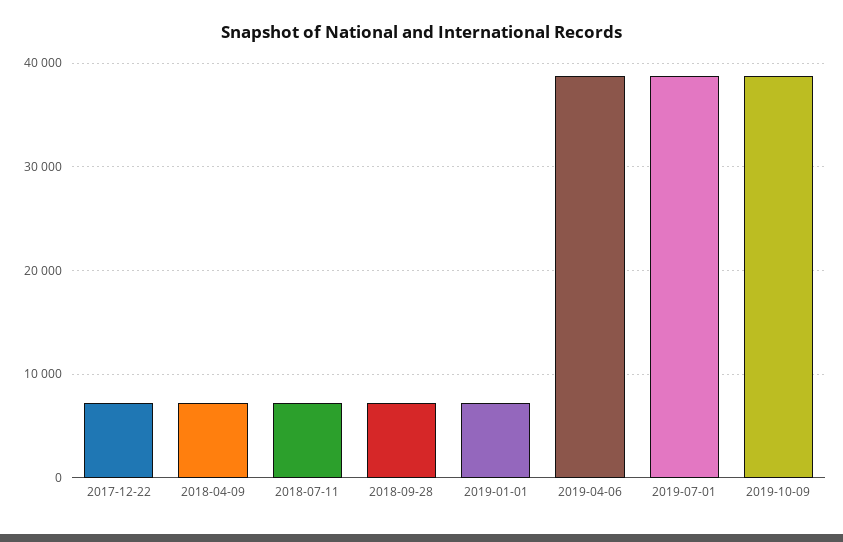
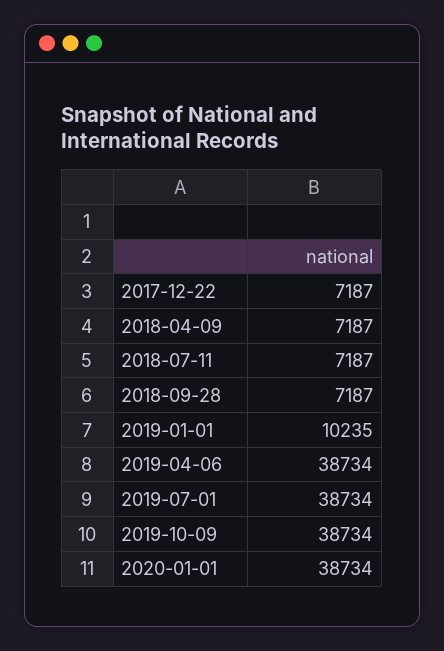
2019-01-01: 7000 -> 10235
2020-01-01: none -> 38734

